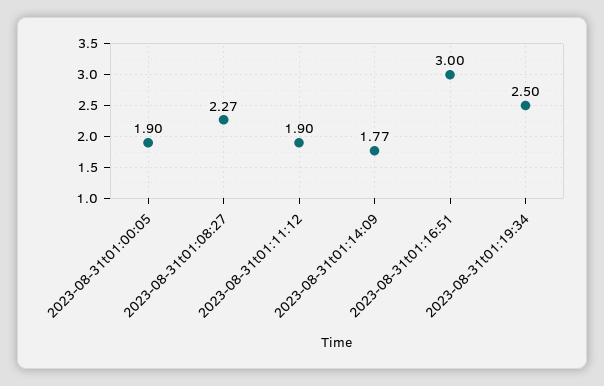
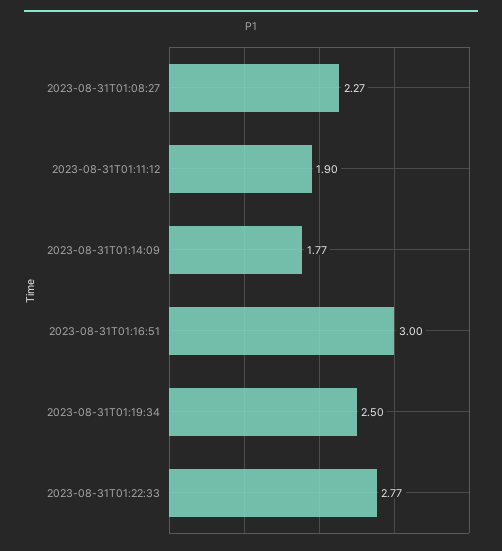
2023-08-31t01:00:05: 1.9 -> none
2023-08-31T01:22:33: none -> 2.77

